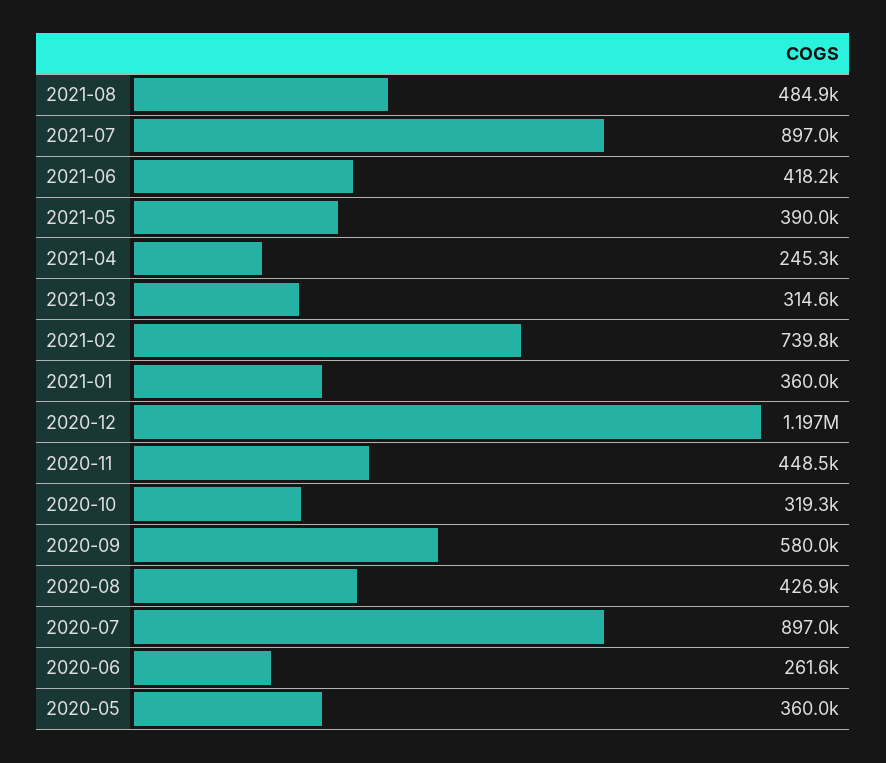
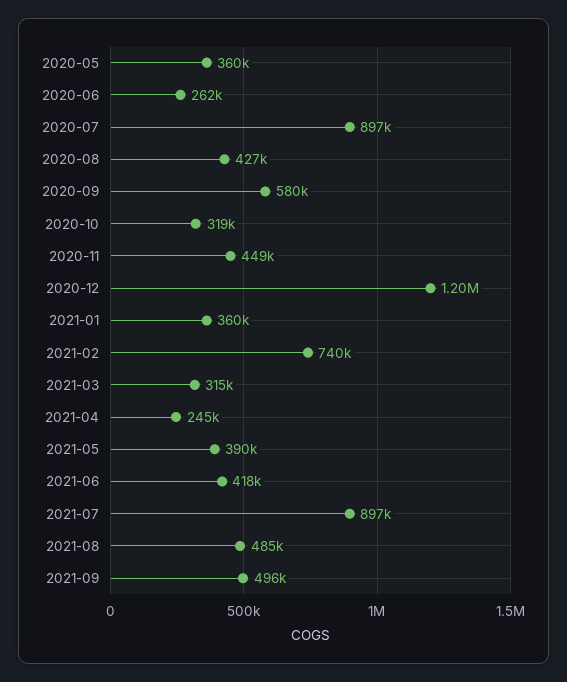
2021-09: none -> 496000

